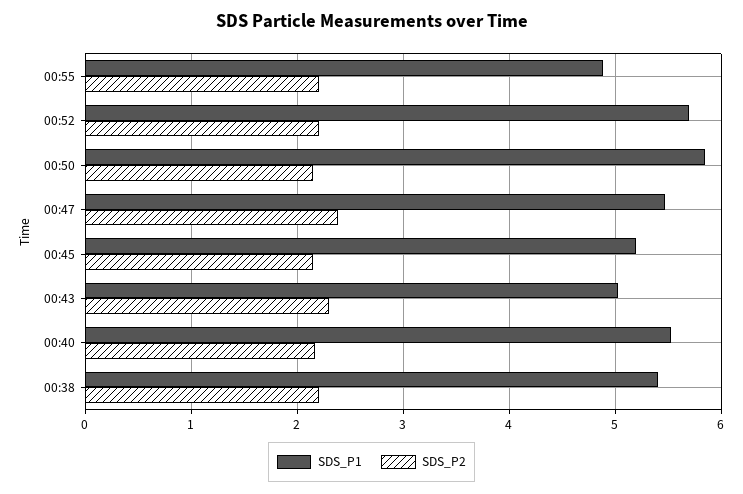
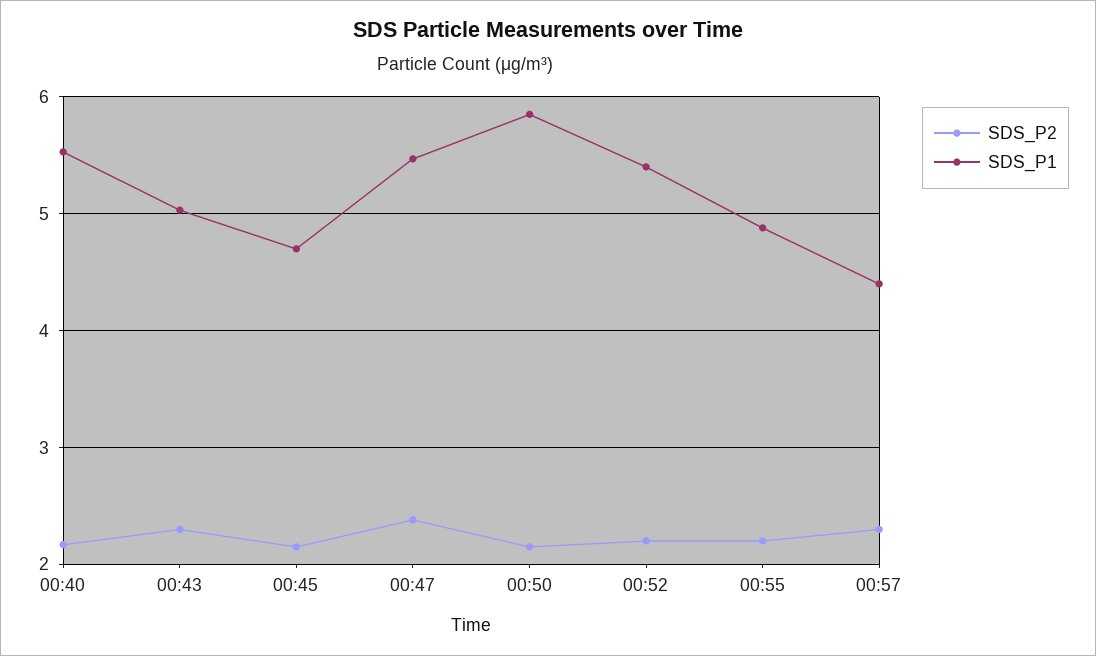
SDS_P1, 00:52: 5.7 -> 5.4
SDS_P1, 00:45: 5.2 -> 4.7
SDS_P1, 00:38: 5.4 -> none
SDS_P2, 00:38: 2.2 -> none
SDS_P2, 00:57: none -> 2.3
SDS_P1, 00:57: none -> 4.4

